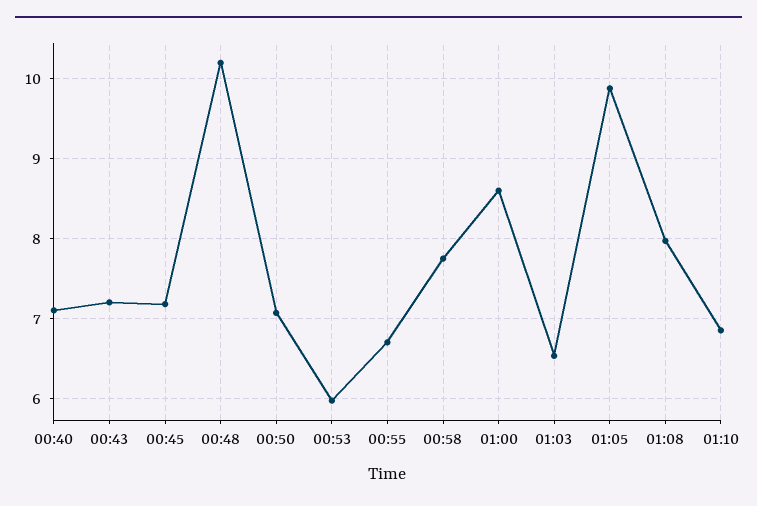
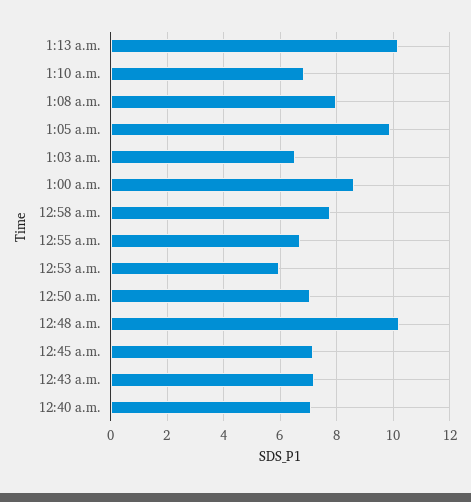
1:13 a.m.: none -> 10.25

